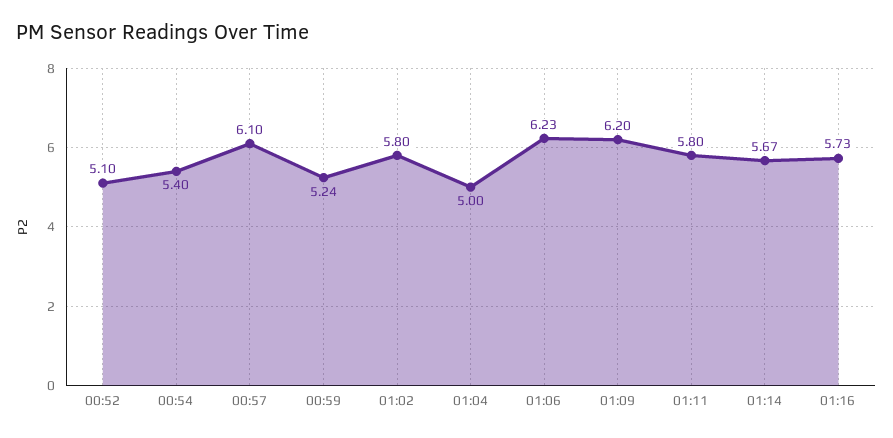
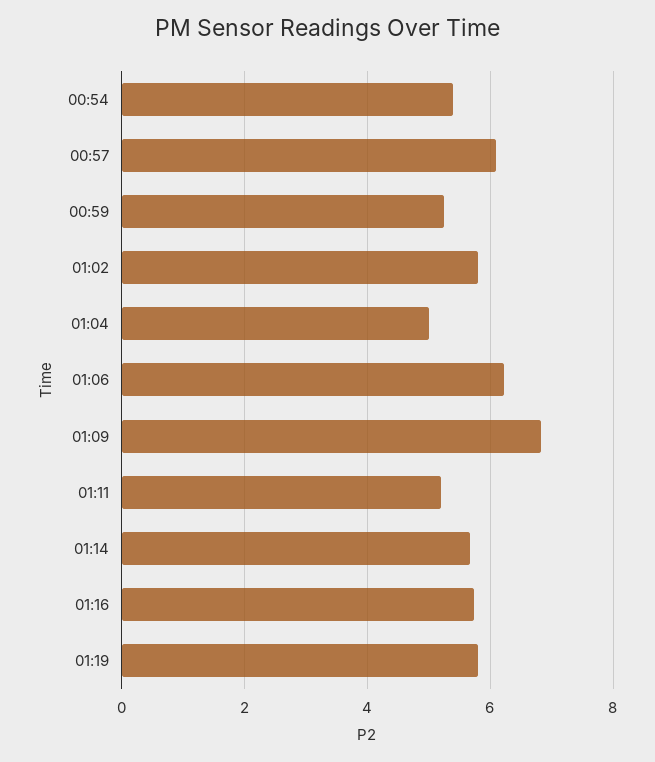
00:52: 5.1 -> none
01:09: 6.2 -> 6.8
01:11: 5.8 -> 5.2
01:19: none -> 5.8

